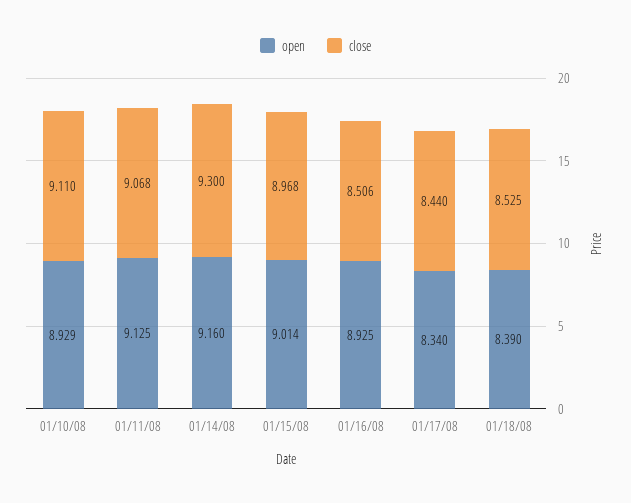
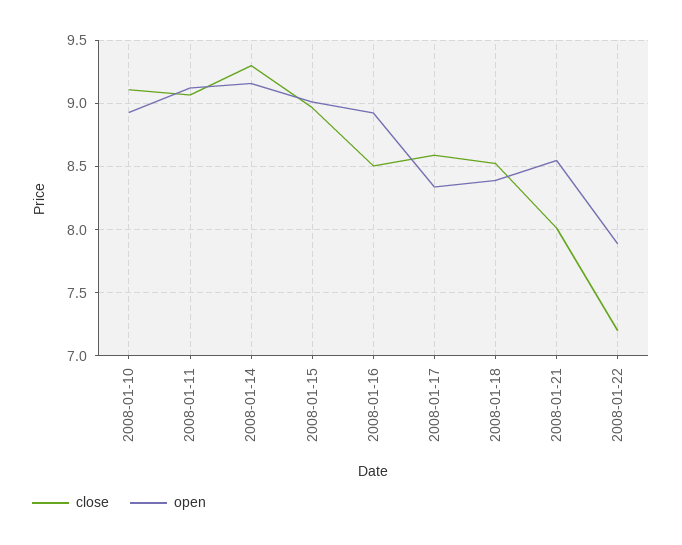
close, 01/17/08: 8.44 -> 8.6
close, 2008-01-21: none -> 8
open, 2008-01-21: none -> 8.55
close, 2008-01-22: none -> 7.2
open, 2008-01-22: none -> 7.9

